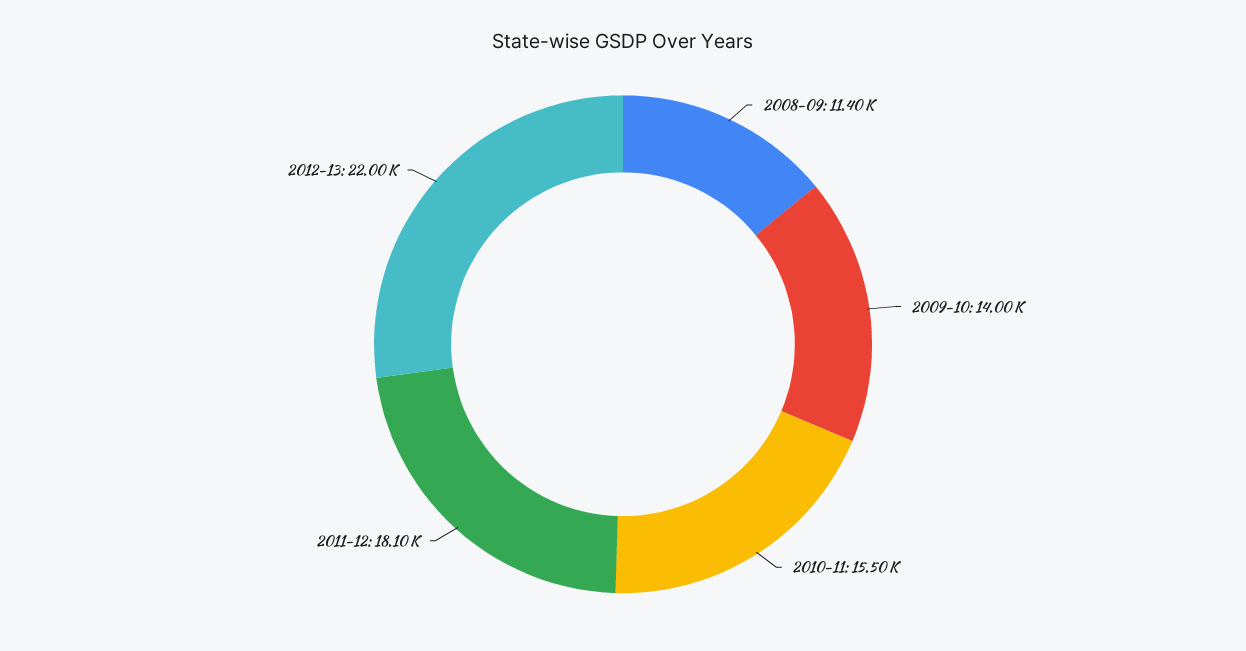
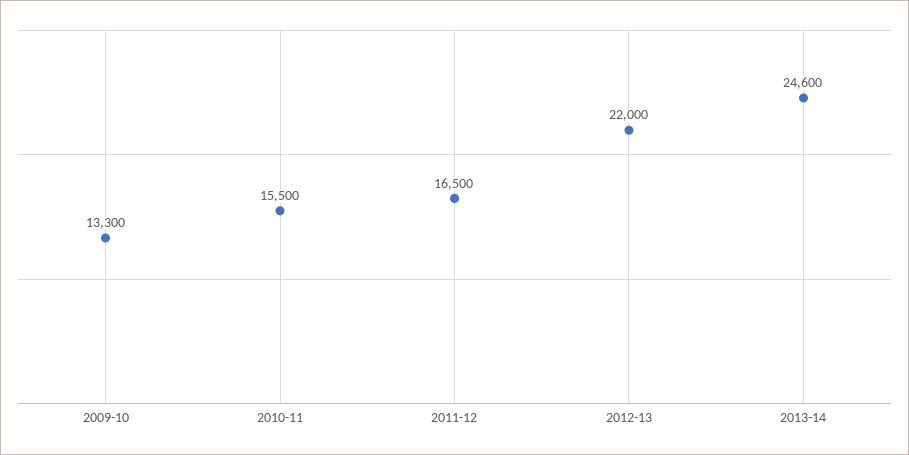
2008-09: 11400 -> none
2009-10: 14000 -> 13300
2011-12: 18100 -> 16500
2013-14: none -> 24600

